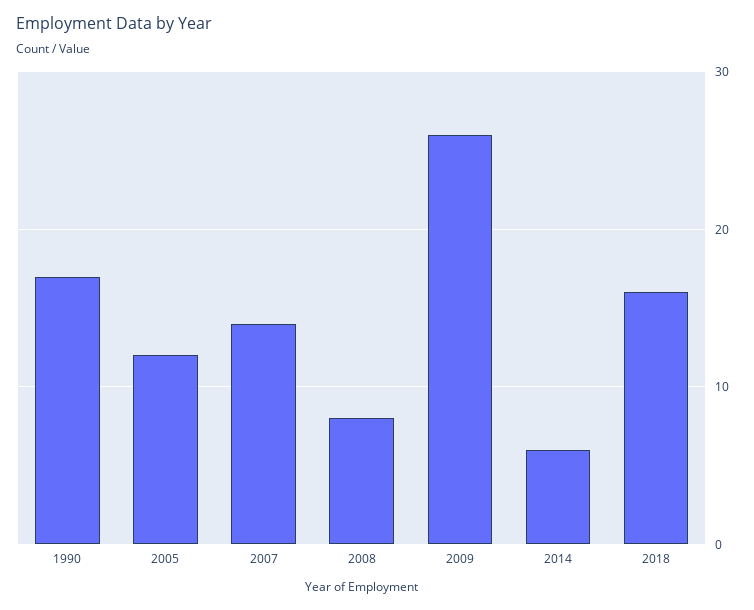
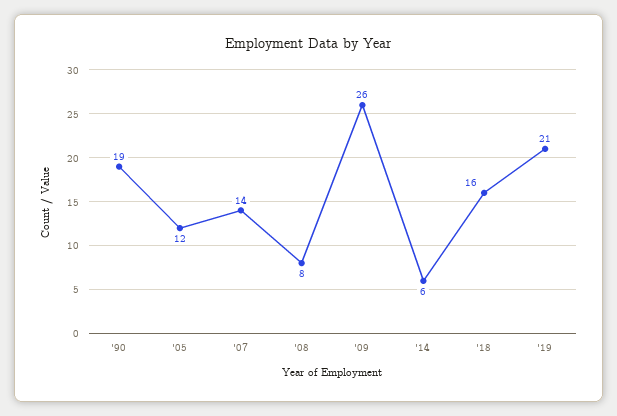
1990: 17 -> 19
'19: none -> 21

